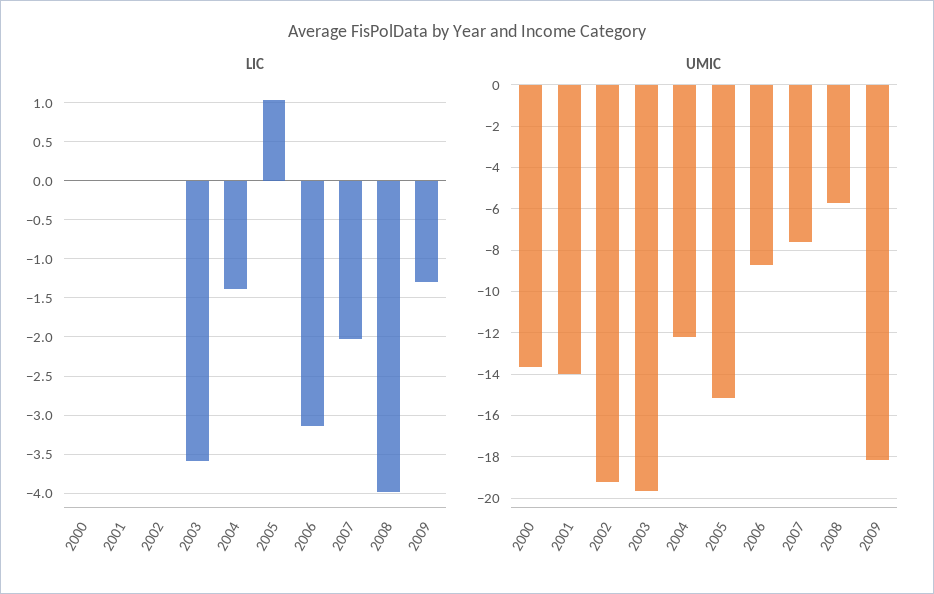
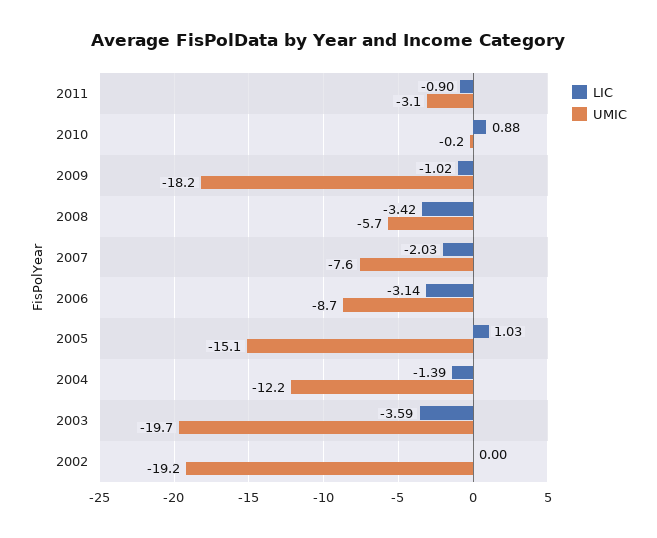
LIC, 2000: 0 -> none
LIC, 2001: 0 -> none
LIC, 2008: -4 -> -3.42
LIC, 2009: -1.3 -> -1.02
UMIC, 2000: -13.5 -> none
UMIC, 2001: -14 -> none
LIC, 2011: none -> -0.9
UMIC, 2011: none -> -3.1
LIC, 2010: none -> 0.88
UMIC, 2010: none -> -0.2

